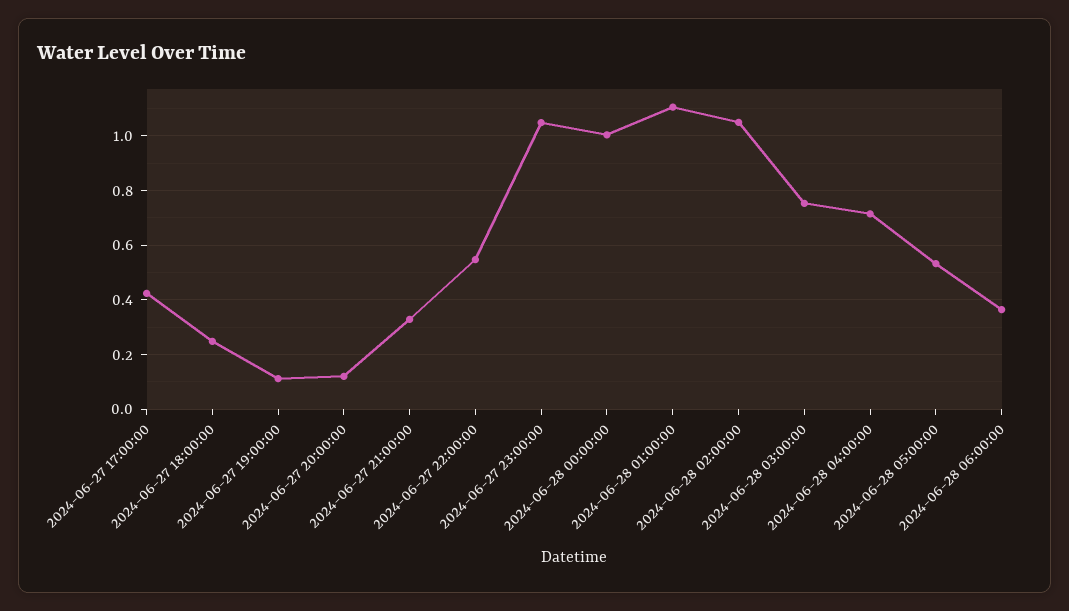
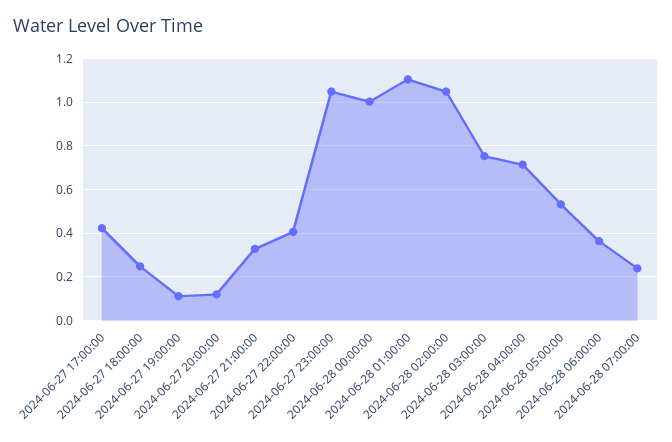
2024-06-27 22:00:00: 0.55 -> 0.4
2024-06-28 07:00:00: none -> 0.25

